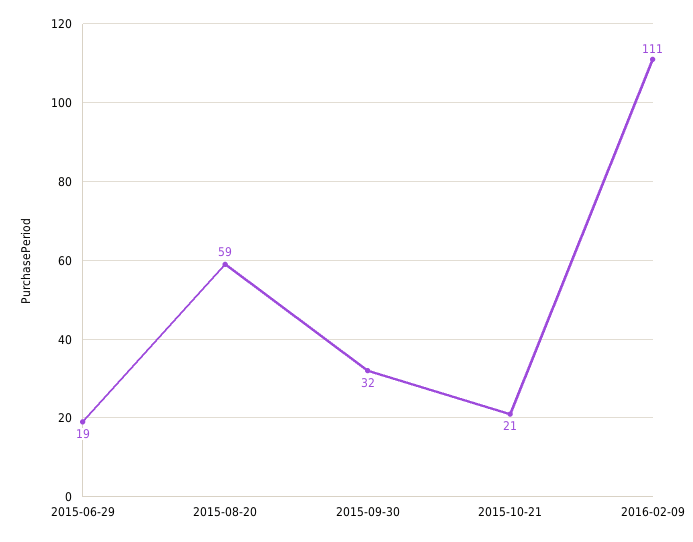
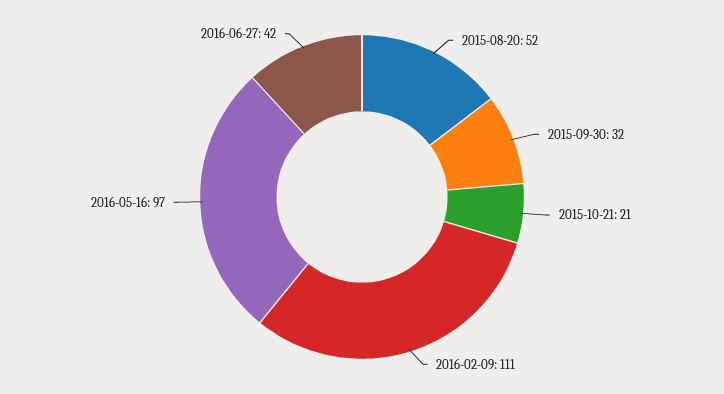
2015-06-29: 19 -> none
2015-08-20: 59 -> 52
2016-05-16: none -> 97
2016-06-27: none -> 42

